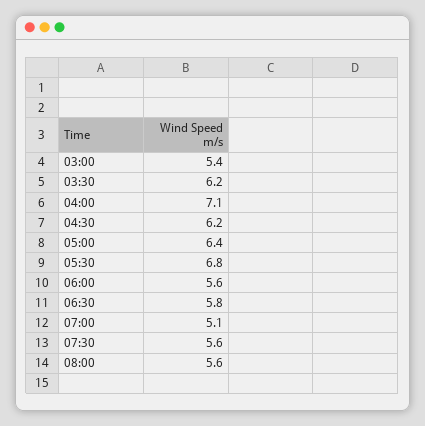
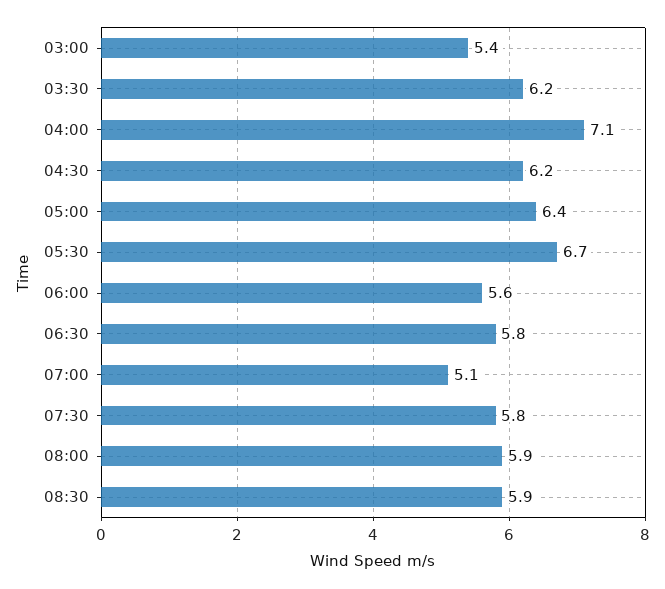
05:30: 6.8 -> 6.7
07:30: 5.6 -> 5.8
08:00: 5.6 -> 5.9
08:30: none -> 5.9

